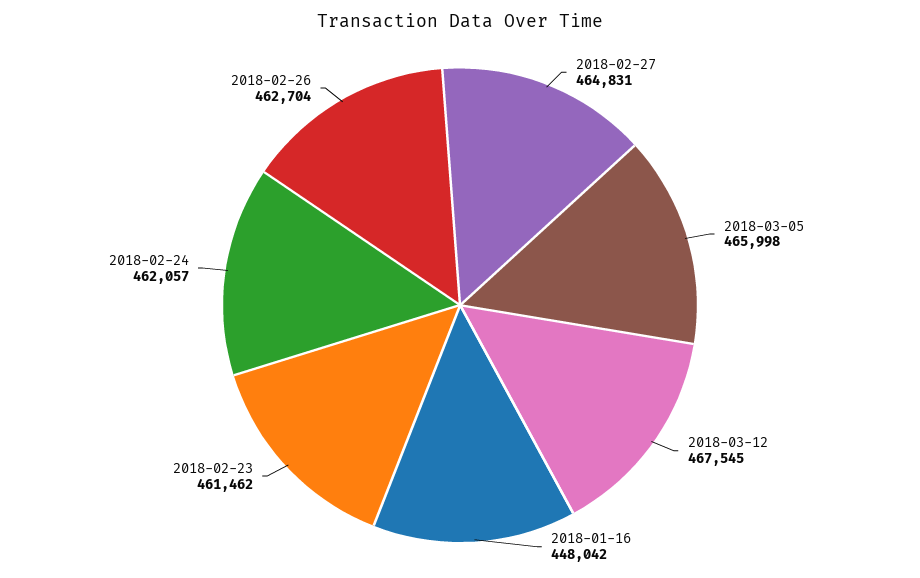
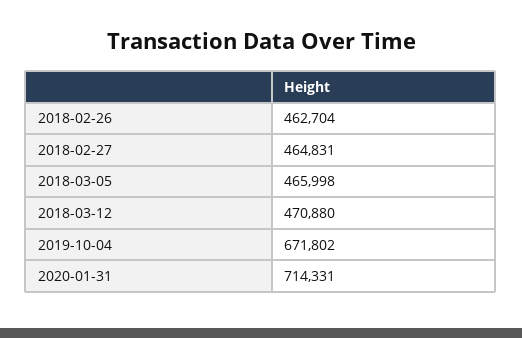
2018-03-12: 467545 -> 470880
2018-01-16: 448042 -> none
2018-02-23: 461462 -> none
2018-02-24: 462057 -> none
2019-10-04: none -> 671802
2020-01-31: none -> 714331

